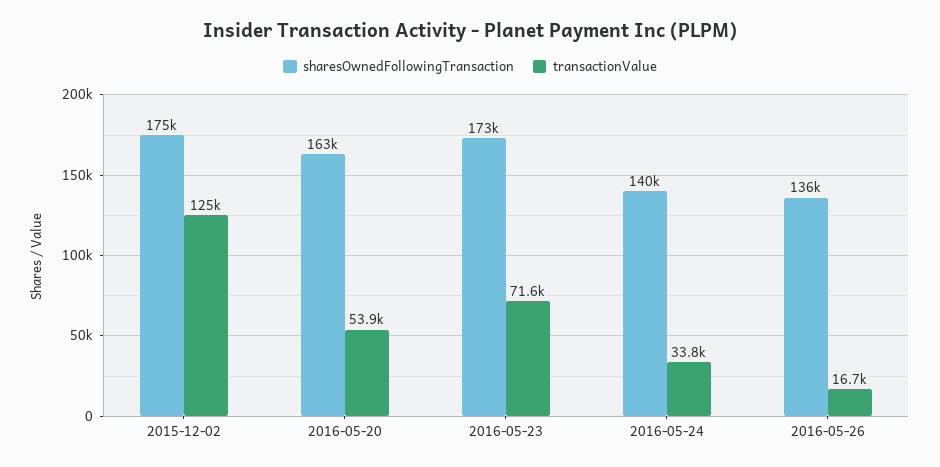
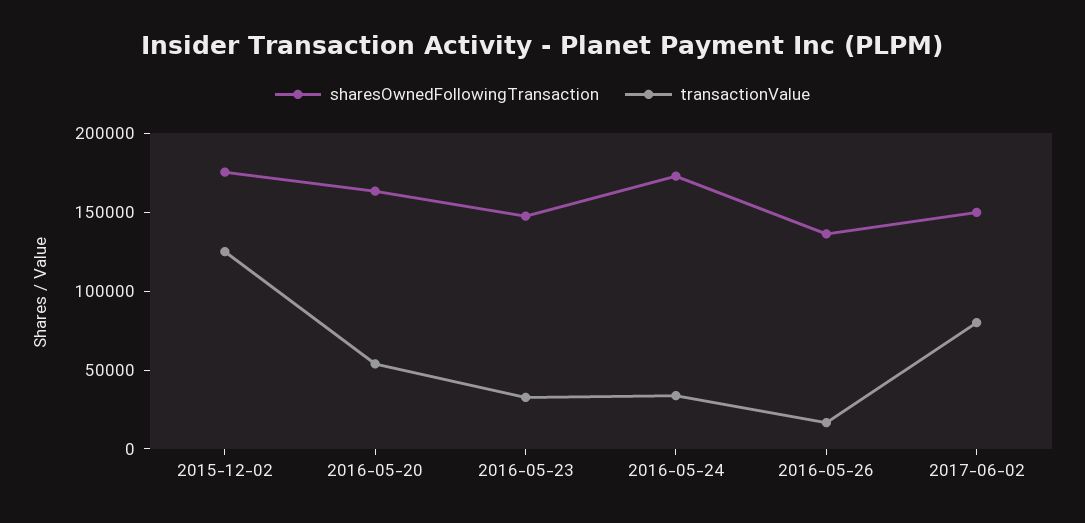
sharesOwnedFollowingTransaction, 2016-05-23: 173000 -> 150000
transactionValue, 2016-05-23: 71600 -> 30000
sharesOwnedFollowingTransaction, 2016-05-24: 140000 -> 170000
sharesOwnedFollowingTransaction, 2017-06-02: none -> 150000
transactionValue, 2017-06-02: none -> 80000

